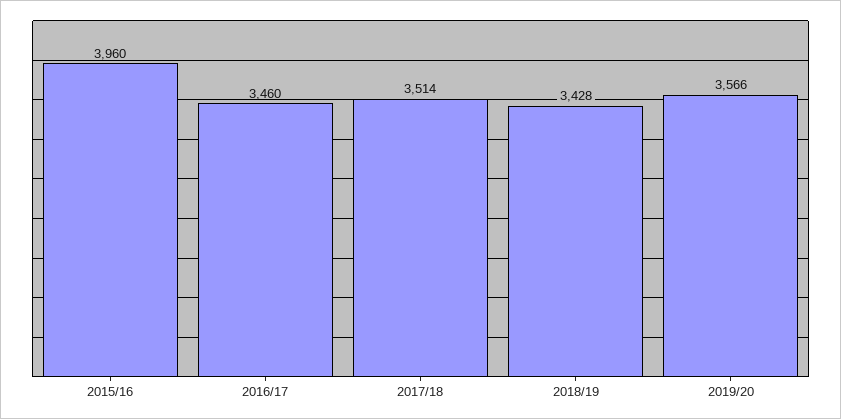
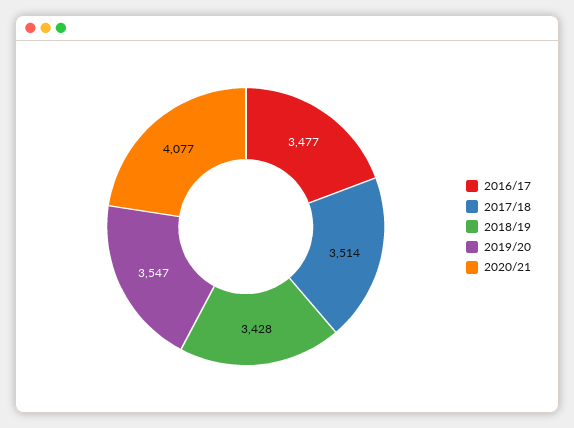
2015/16: 3960 -> none
2016/17: 3460 -> 3477
2019/20: 3566 -> 3547
2020/21: none -> 4077

